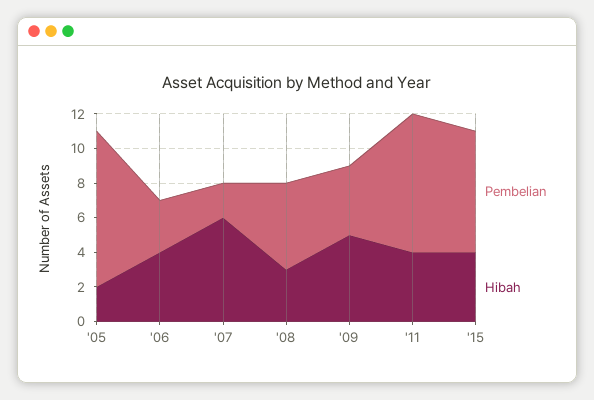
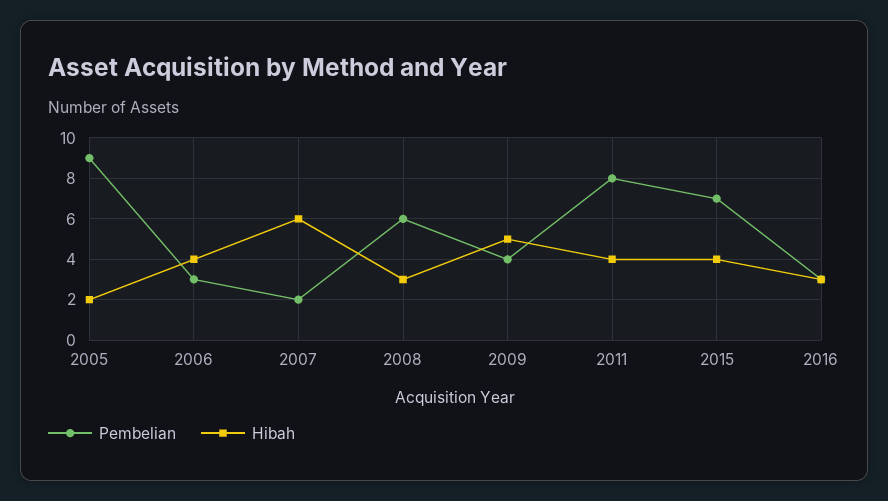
Pembelian, '08: 5 -> 6
Pembelian, 2016: none -> 3
Hibah, 2016: none -> 3

